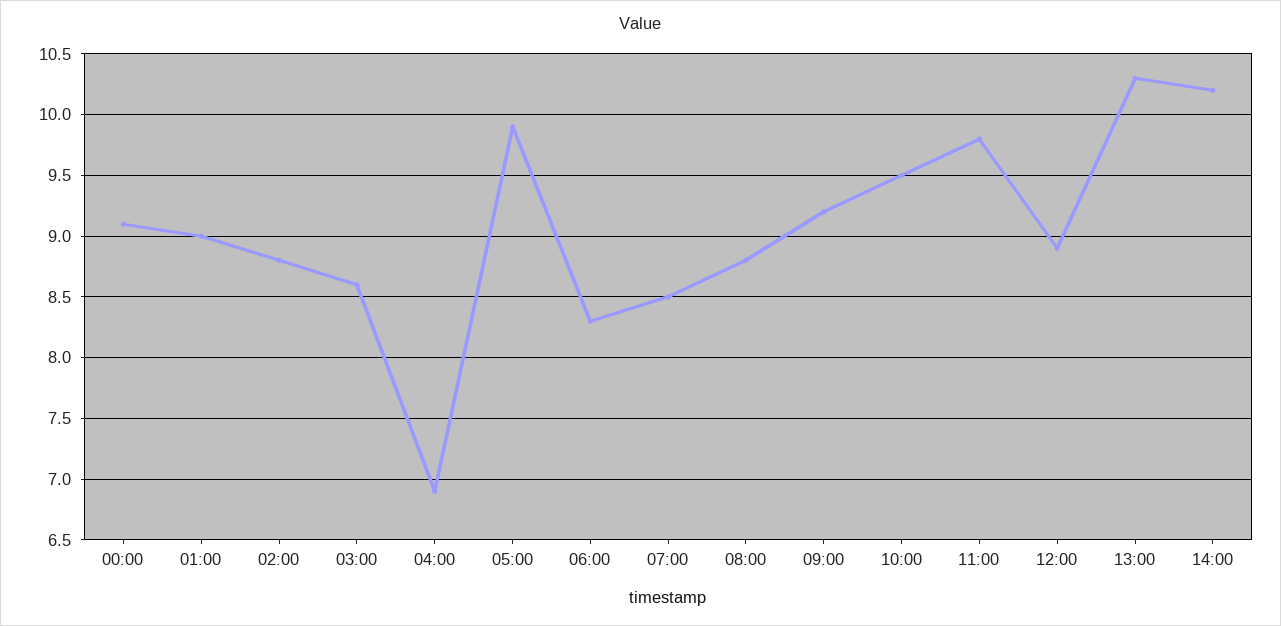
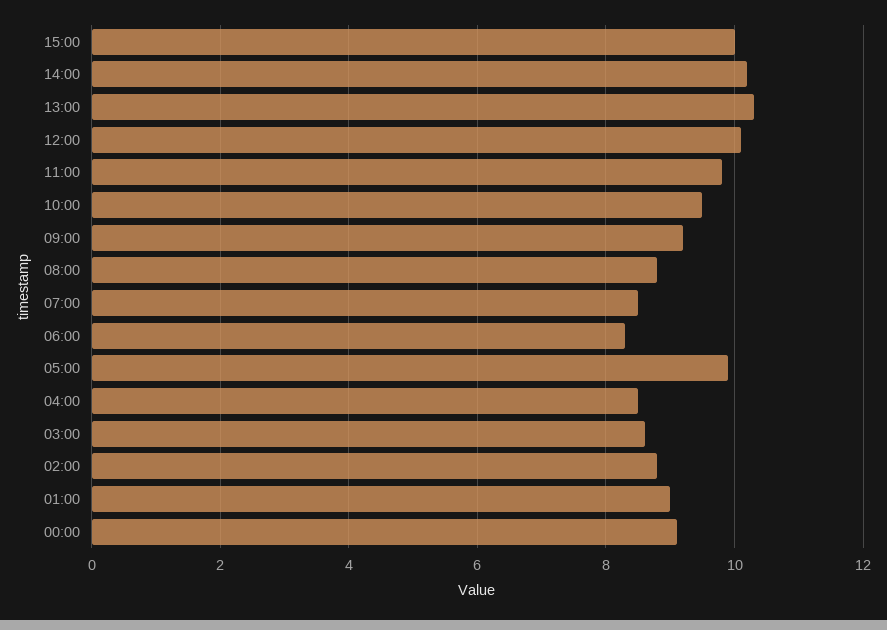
04:00: 6.9 -> 8.5
12:00: 8.9 -> 10
15:00: none -> 10

